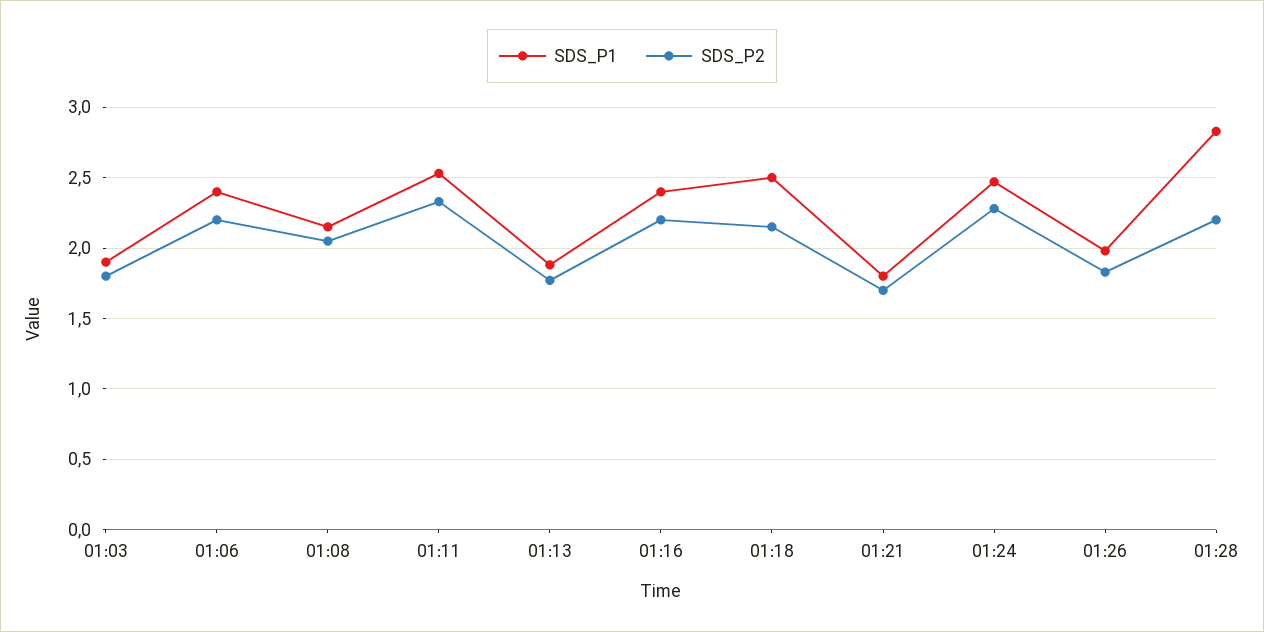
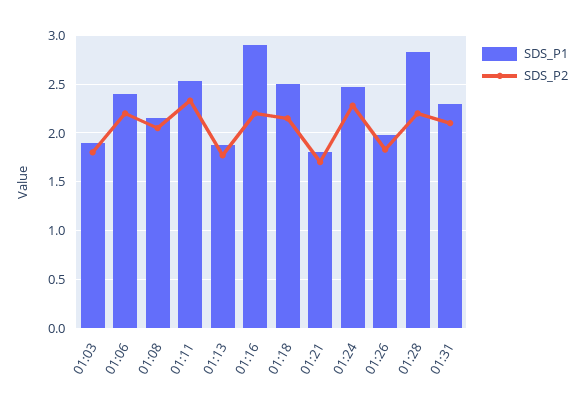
SDS_P1, 01:16: 2.4 -> 2.9
SDS_P1, 01:31: none -> 2.3
SDS_P2, 01:31: none -> 2.1

